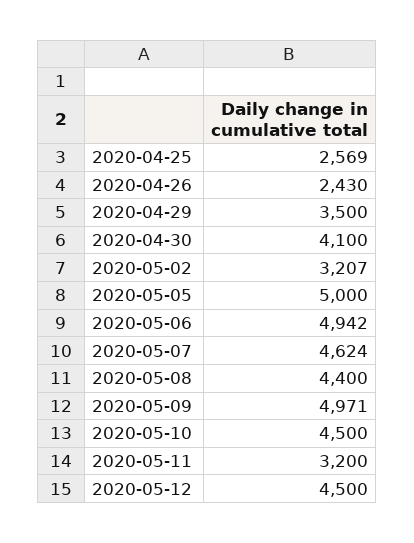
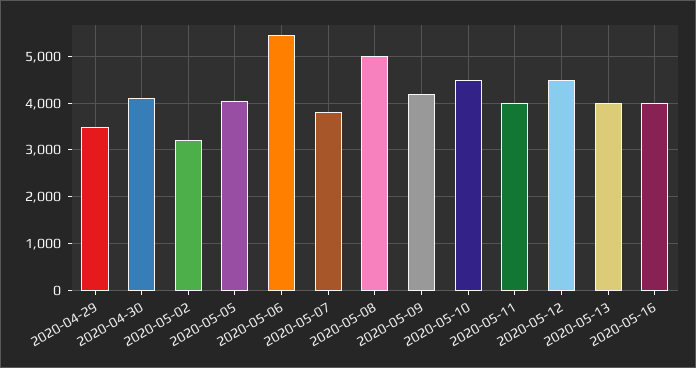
2020-04-25: 2569 -> none
2020-04-26: 2430 -> none
2020-05-05: 5000 -> 4000
2020-05-06: 4942 -> 5400
2020-05-07: 4624 -> 3800
2020-05-08: 4400 -> 5000
2020-05-09: 4971 -> 4200
2020-05-11: 3200 -> 4000
2020-05-13: none -> 4000
2020-05-16: none -> 4000

